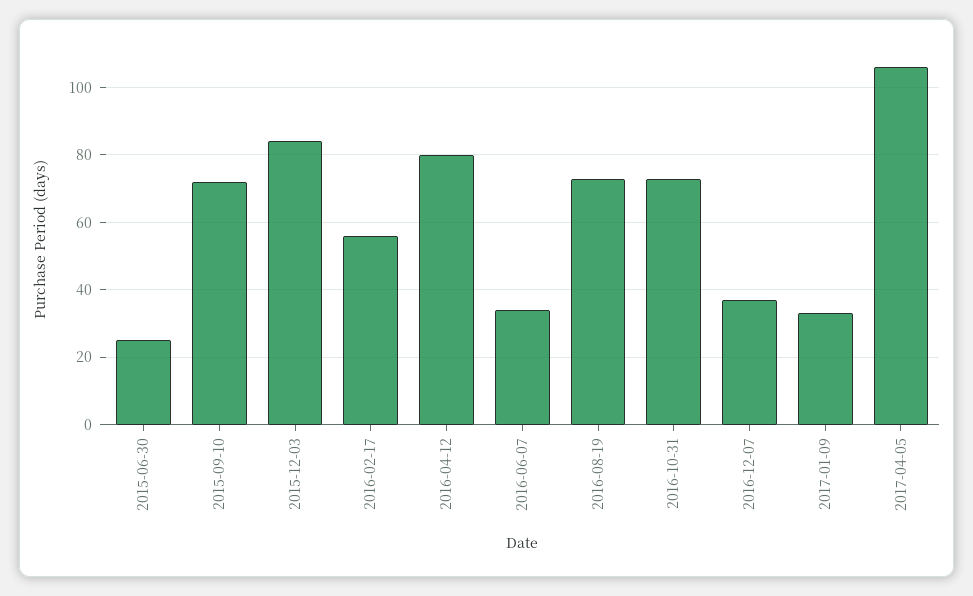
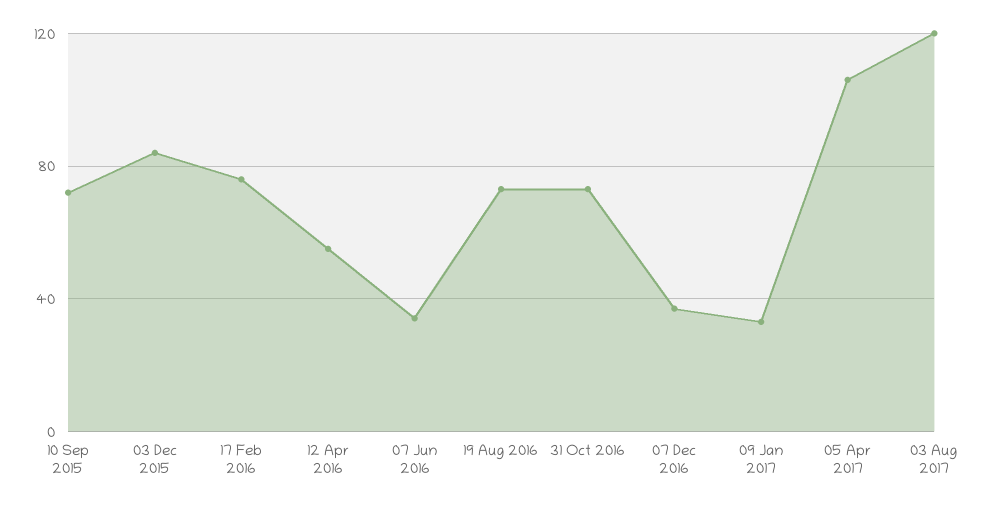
2015-06-30: 25 -> none
2016-02-17: 55 -> 75
2016-04-12: 80 -> 55
03 Aug 2017: none -> 120

